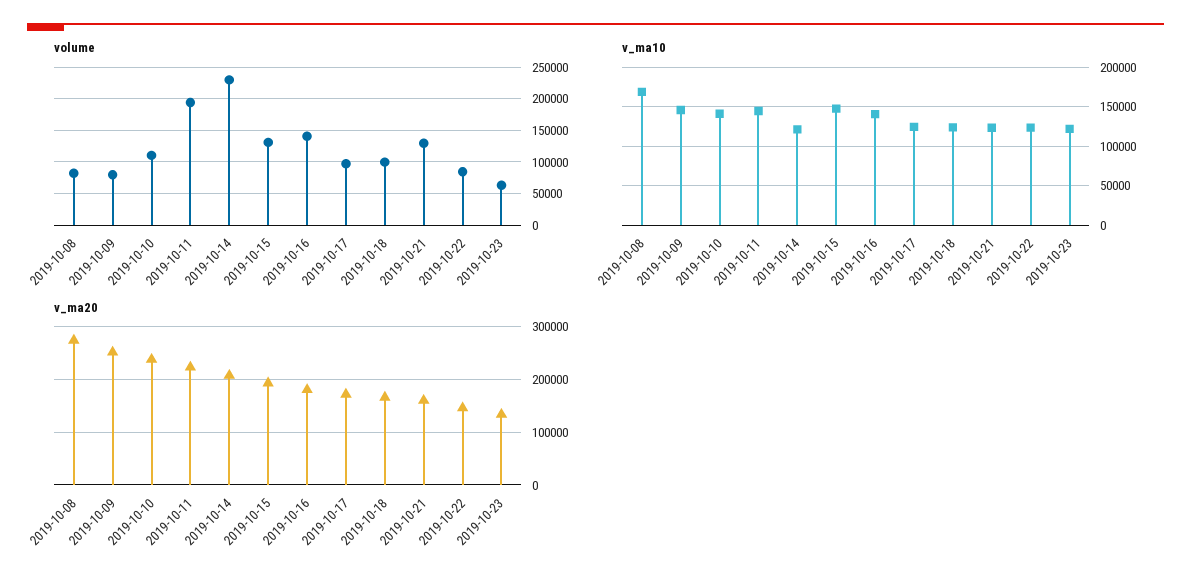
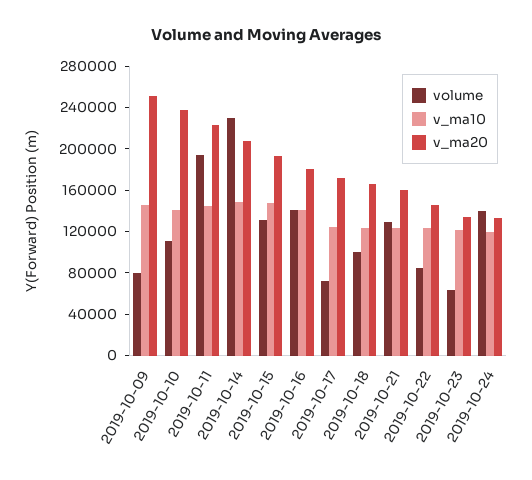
volume, 2019-10-08: 80000 -> none
volume, 2019-10-17: 100000 -> 70000
v_ma10, 2019-10-08: 170000 -> none
v_ma10, 2019-10-14: 120000 -> 150000
v_ma20, 2019-10-08: 280000 -> none
volume, 2019-10-24: none -> 140000
v_ma10, 2019-10-24: none -> 120000
v_ma20, 2019-10-24: none -> 130000

